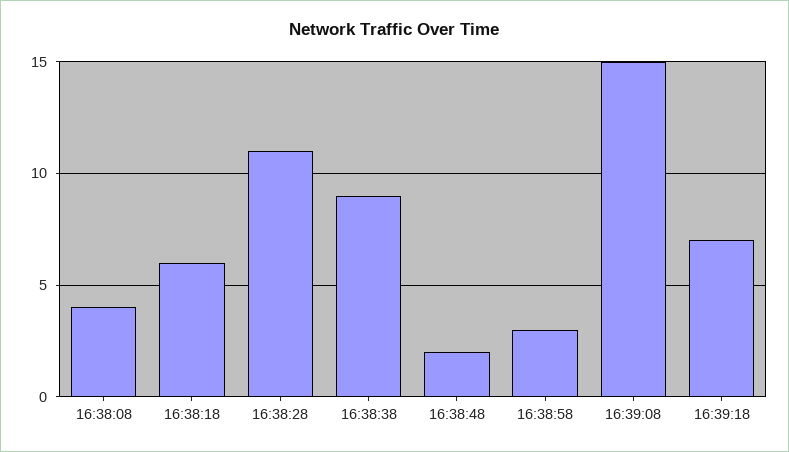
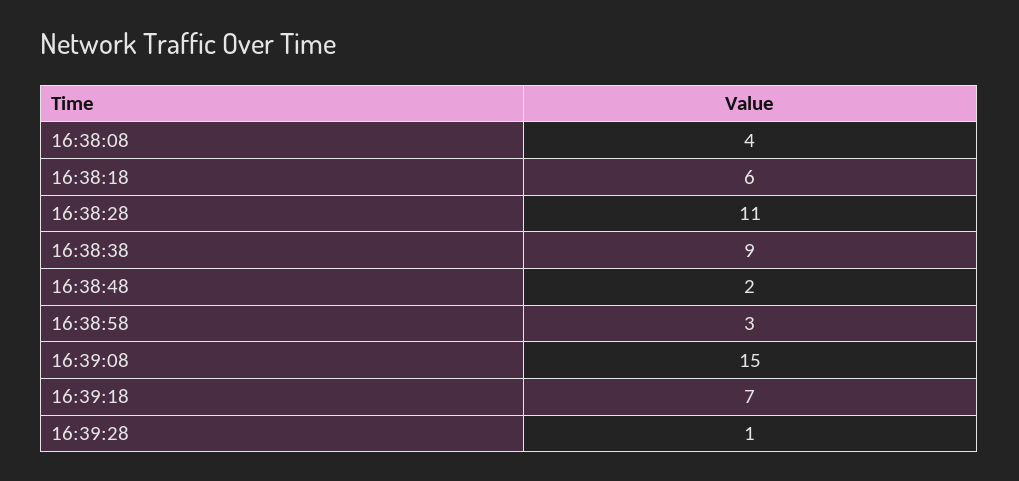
16:39:28: none -> 1

